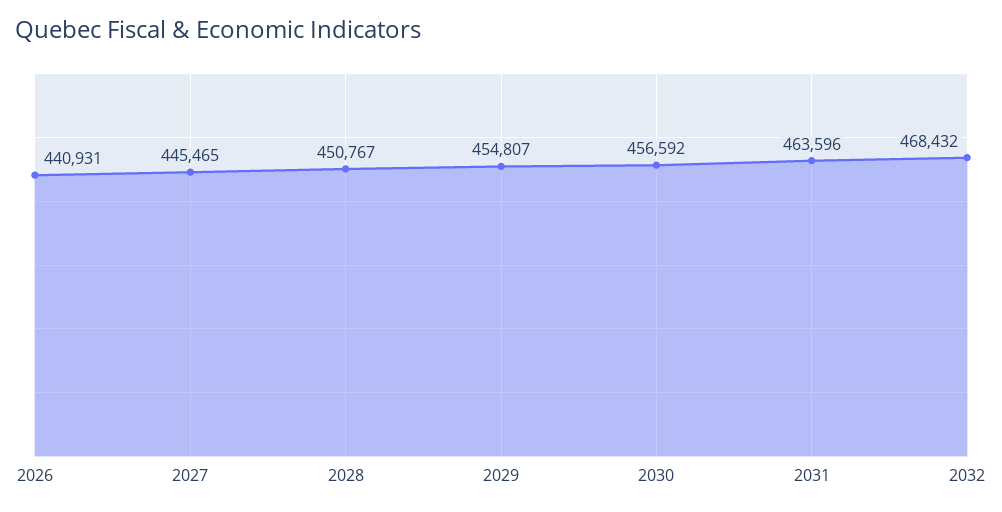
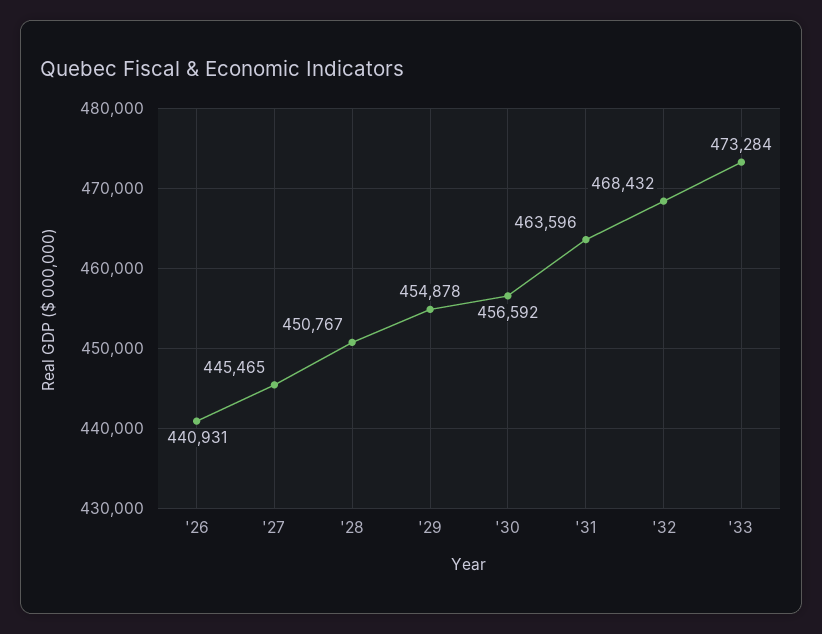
2029: 454807 -> 454878
'33: none -> 473284

